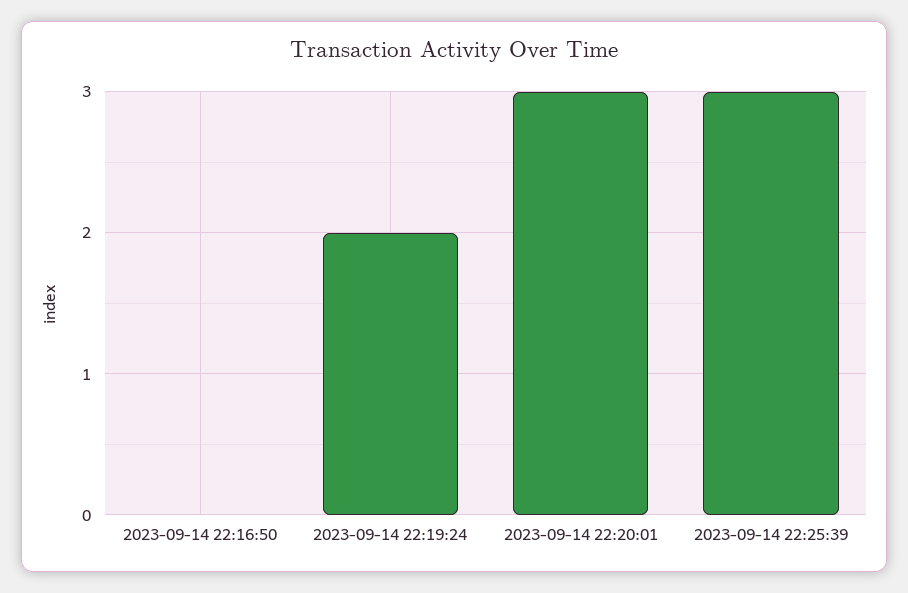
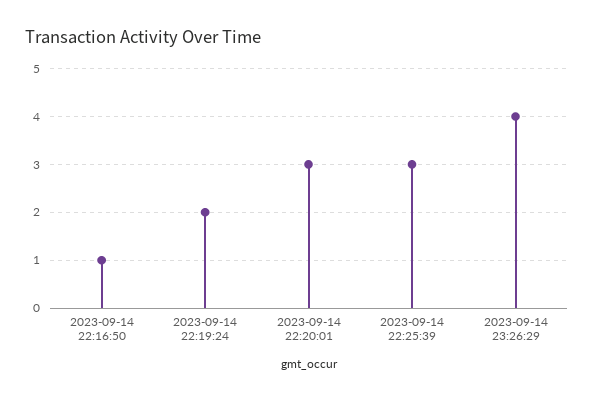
2023-09-14 22:16:50: 0 -> 1
2023-09-14 23:26:29: none -> 4

